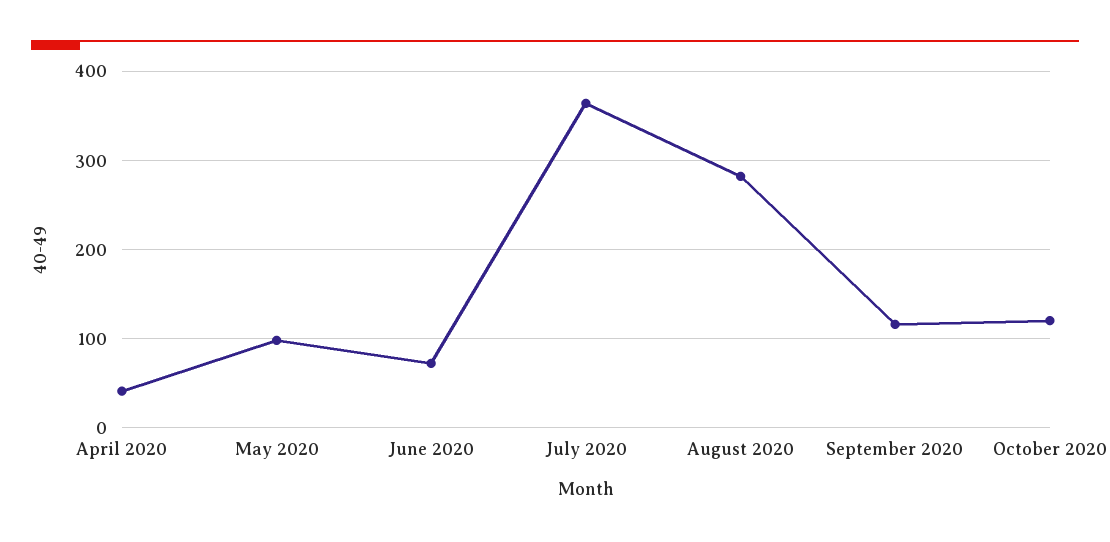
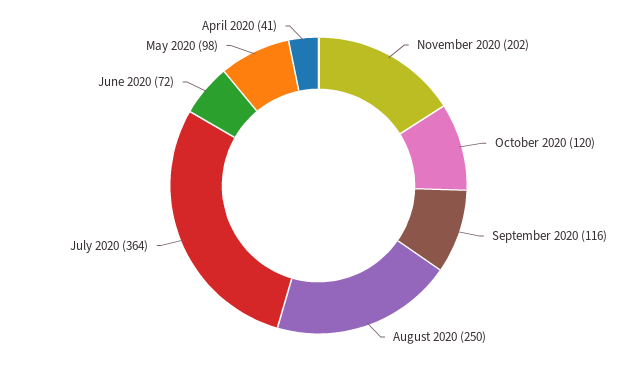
August 2020: 280 -> 250
November 2020: none -> 202

